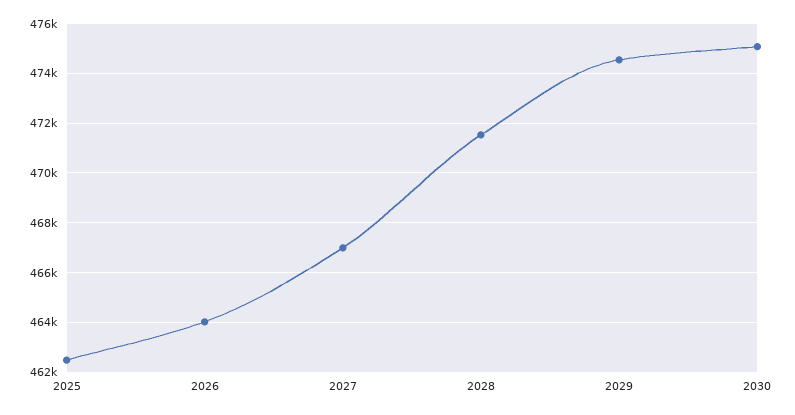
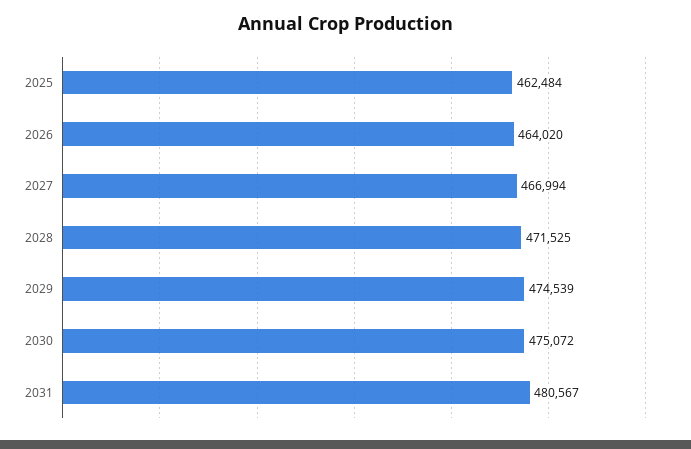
2031: none -> 480567

